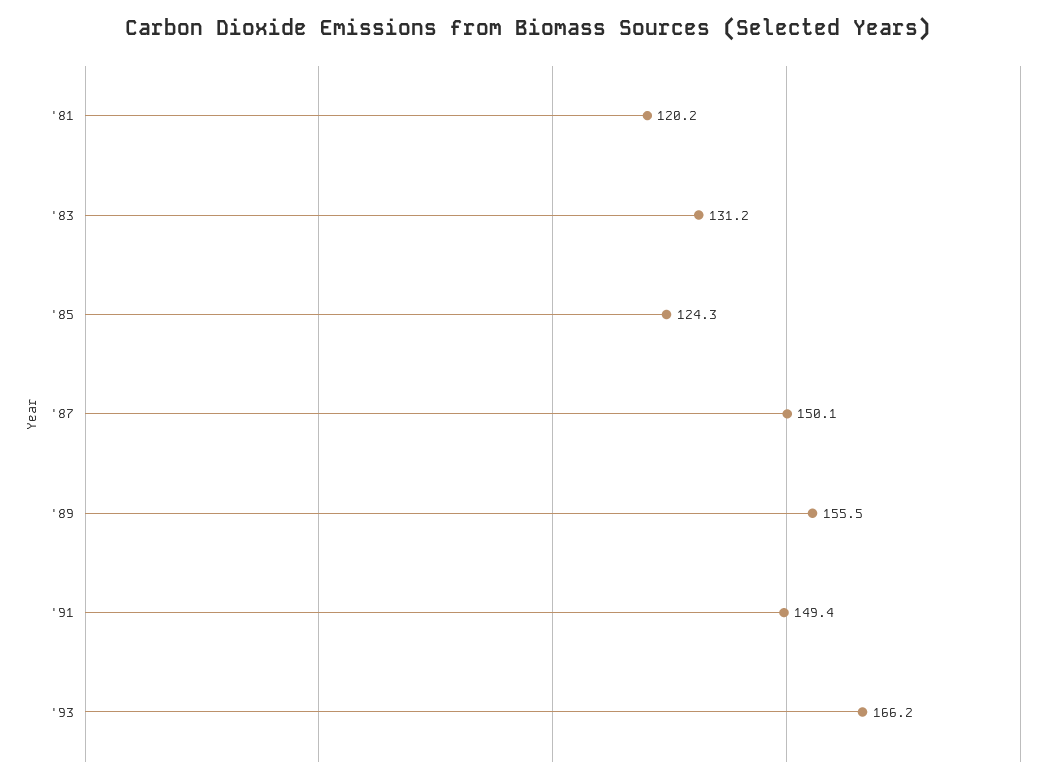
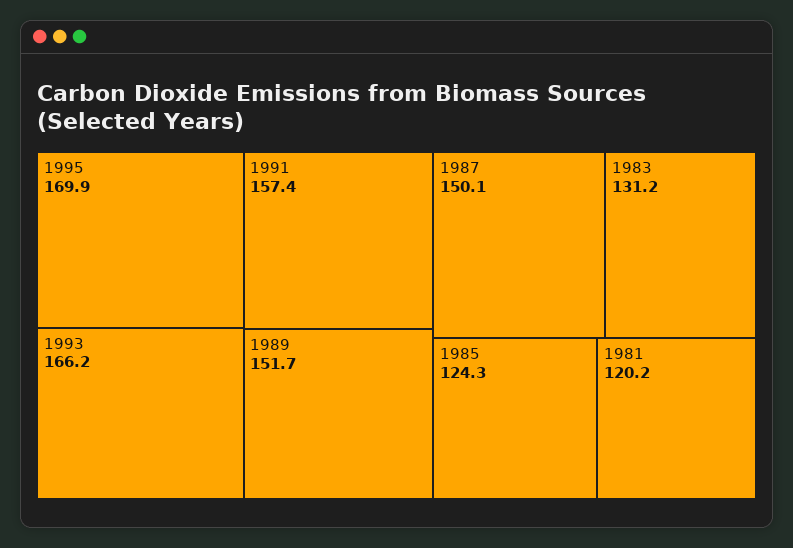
'89: 155.5 -> 151.7
'91: 149.4 -> 157.4
1995: none -> 169.9

